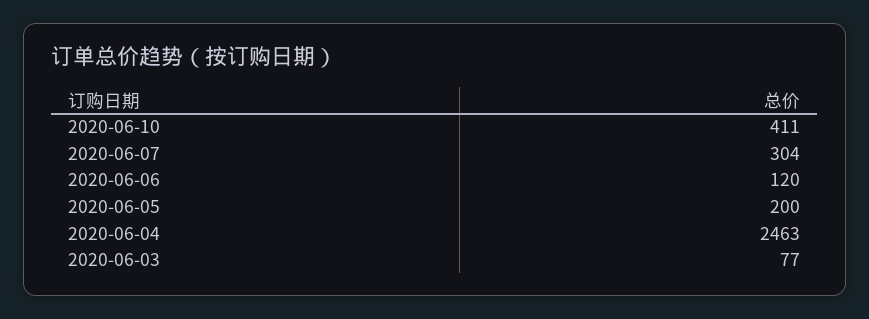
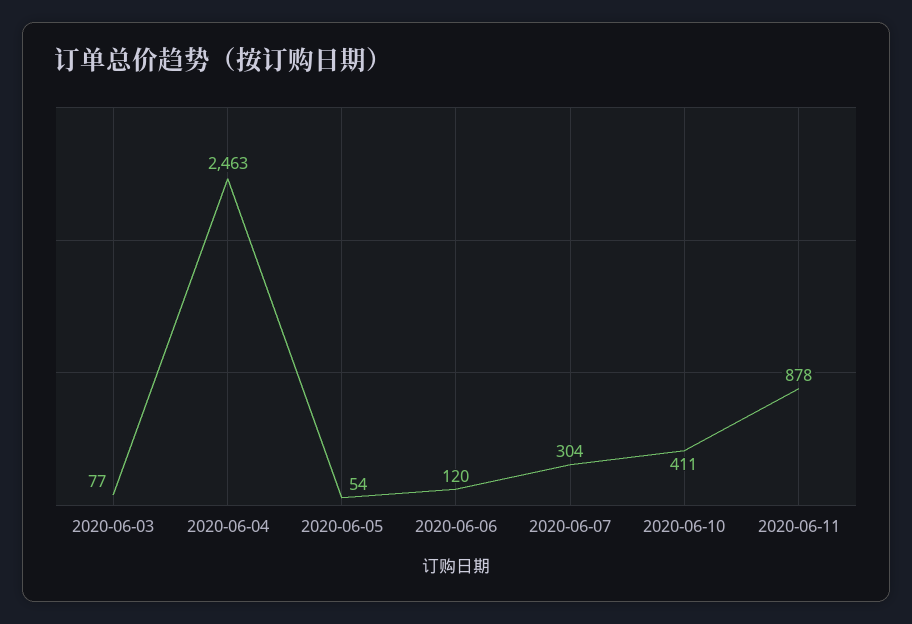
2020-06-05: 200 -> 54
2020-06-11: none -> 878

